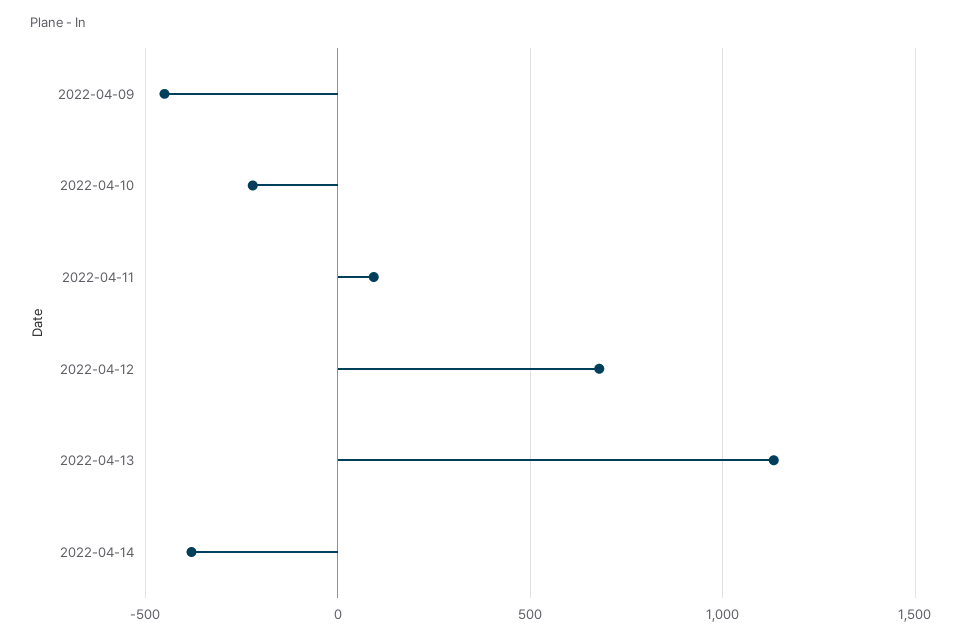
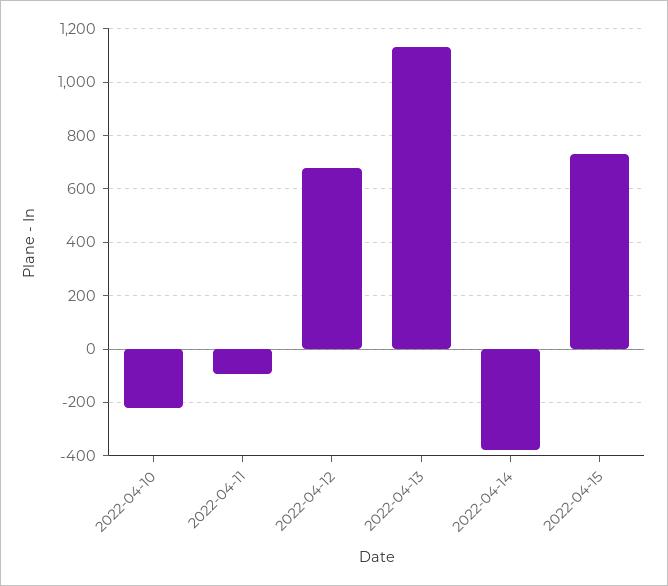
2022-04-09: -450 -> none
2022-04-11: 100 -> -100
2022-04-15: none -> 725

